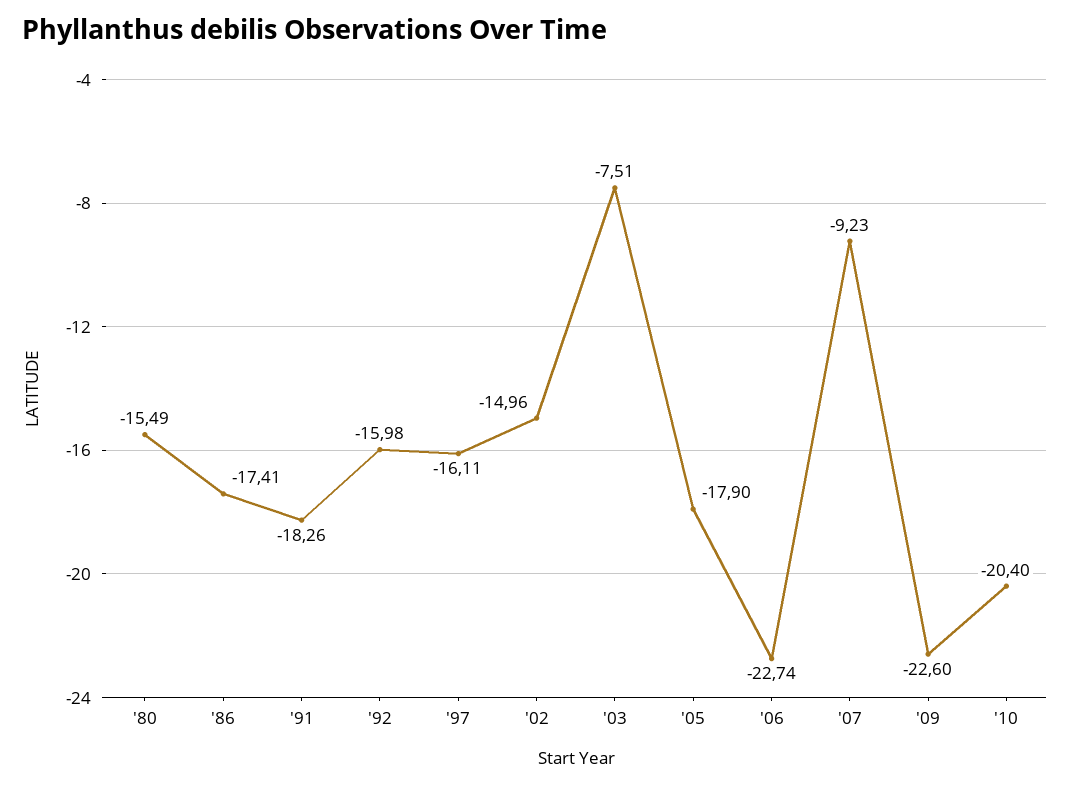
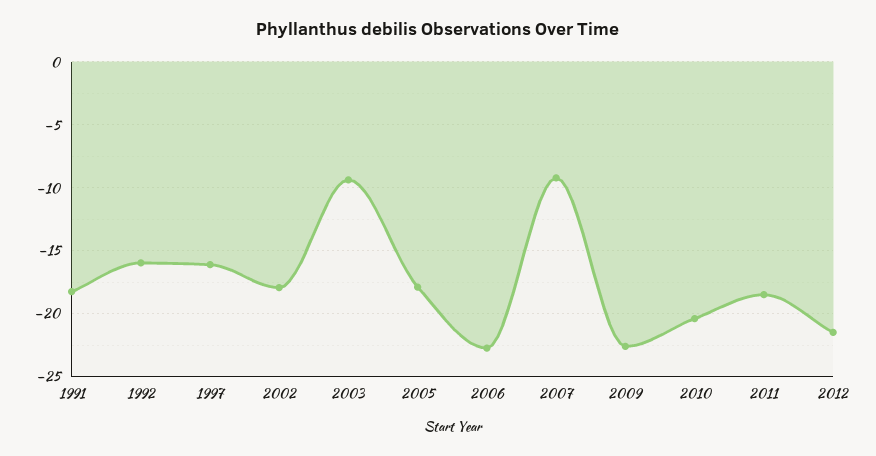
'80: -15.49 -> none
'86: -17.41 -> none
'02: -14.96 -> -18
'03: -7.51 -> -9.5
2011: none -> -18.5
2012: none -> -21.5

